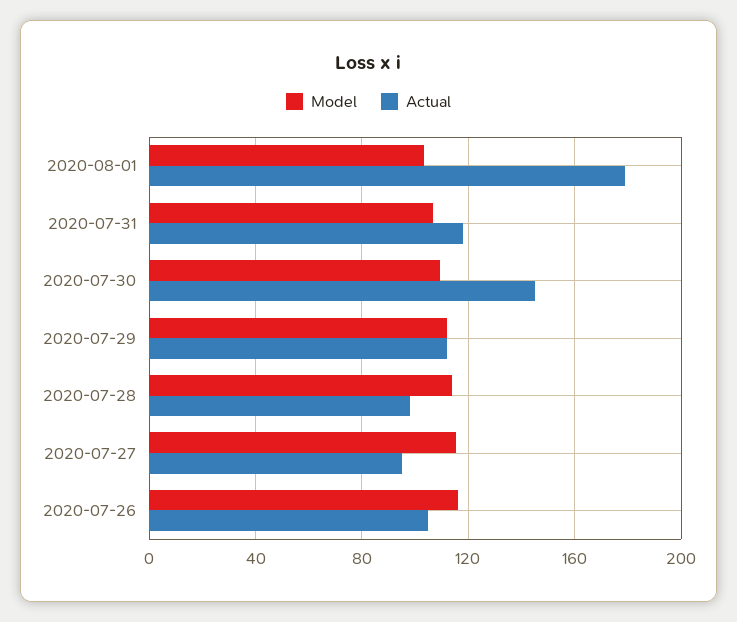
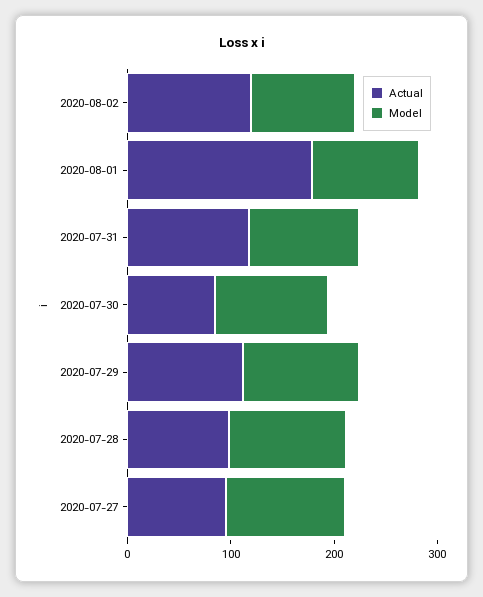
Actual, 2020-07-30: 145 -> 80
Model, 2020-07-26: 115 -> none
Actual, 2020-07-26: 105 -> none
Actual, 2020-08-02: none -> 120
Model, 2020-08-02: none -> 100

